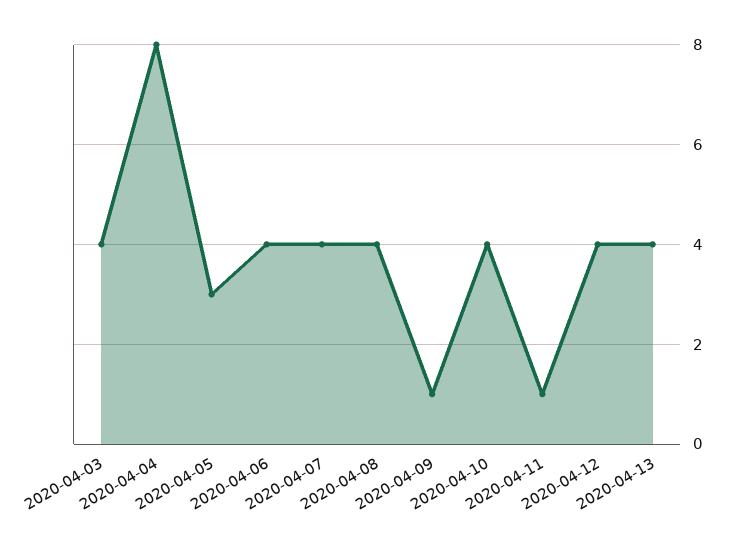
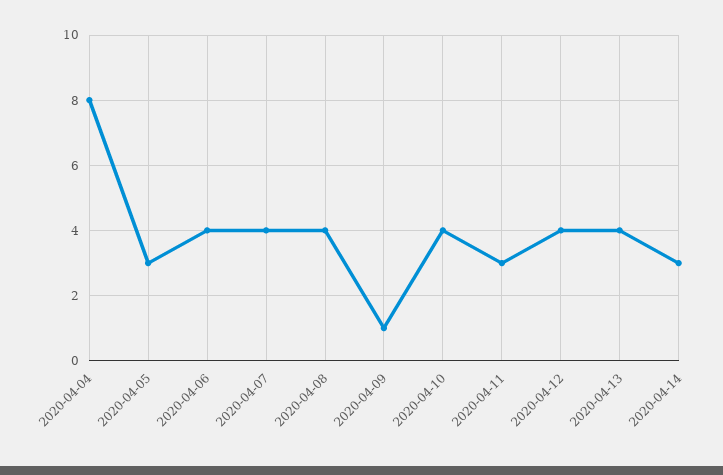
2020-04-03: 4 -> none
2020-04-11: 1 -> 3
2020-04-14: none -> 3

